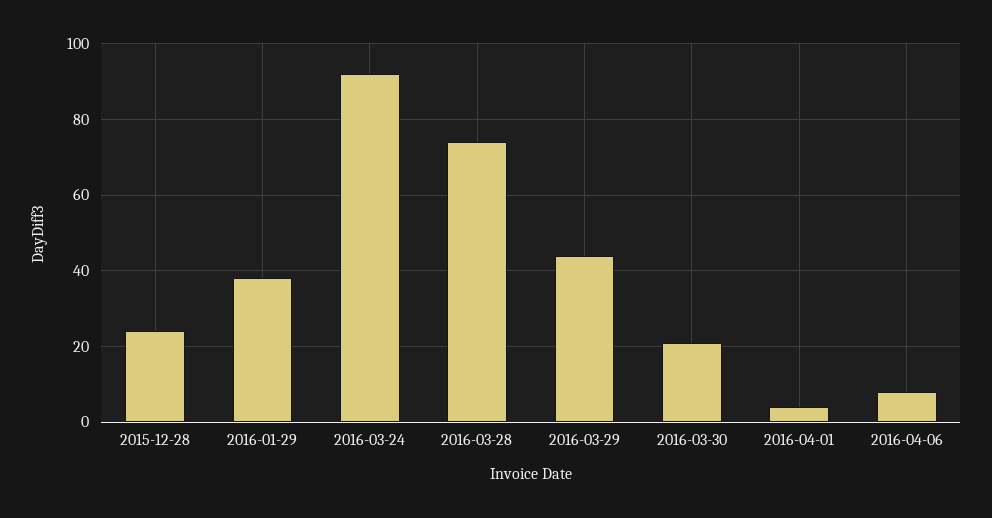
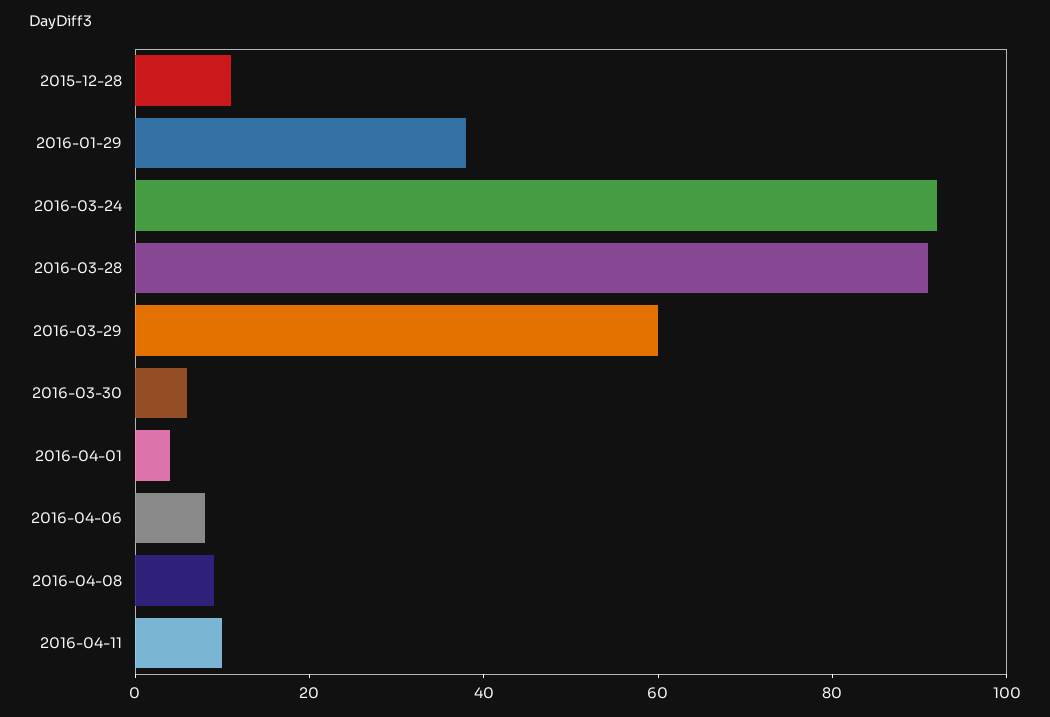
2015-12-28: 25 -> 10
2016-03-28: 75 -> 90
2016-03-29: 45 -> 60
2016-03-30: 20 -> 5
2016-04-08: none -> 10
2016-04-11: none -> 10

